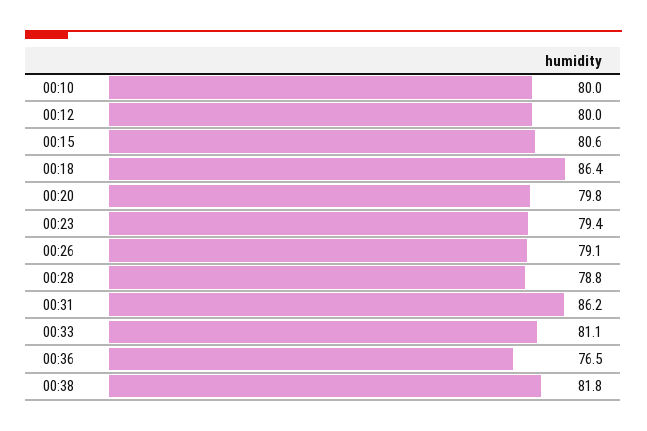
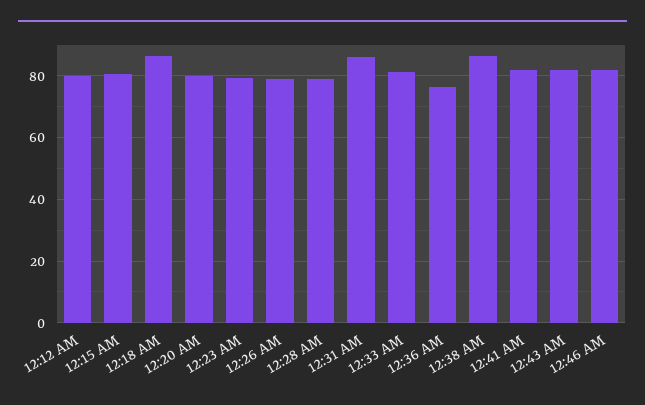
00:10: 80 -> none
00:38: 81.8 -> 86
12:41 AM: none -> 82
12:43 AM: none -> 82
12:46 AM: none -> 82

